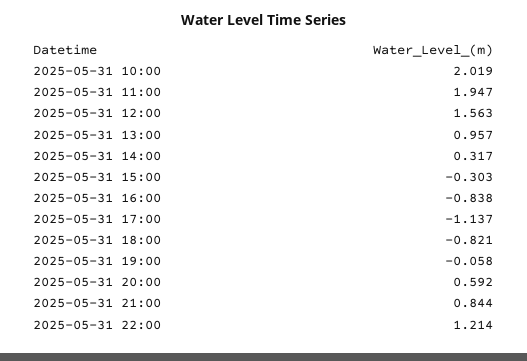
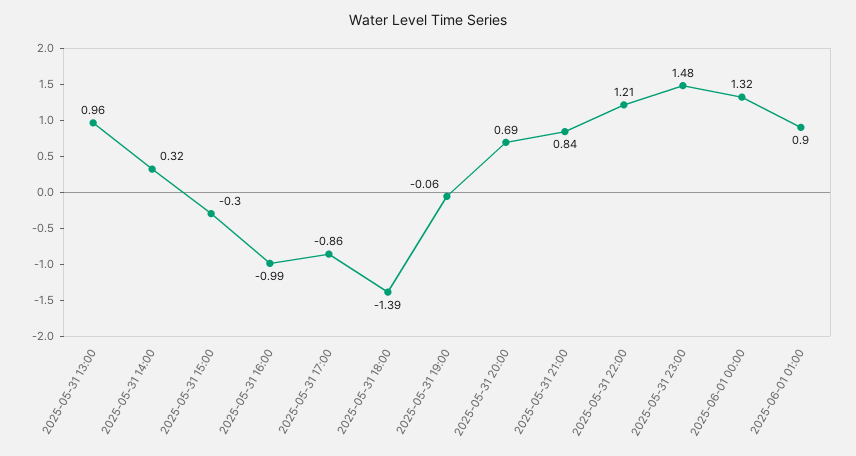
2025-05-31 10:00: 2.019 -> none
2025-05-31 11:00: 1.947 -> none
2025-05-31 12:00: 1.563 -> none
2025-05-31 16:00: -0.838 -> -0.99
2025-05-31 17:00: -1.137 -> -0.86
2025-05-31 18:00: -0.821 -> -1.39
2025-05-31 20:00: 0.592 -> 0.69
2025-05-31 23:00: none -> 1.48
2025-06-01 00:00: none -> 1.32
2025-06-01 01:00: none -> 0.9

